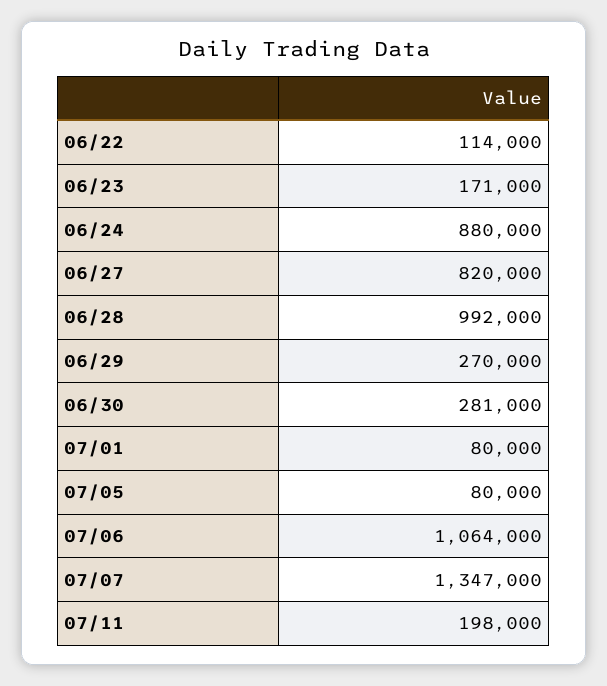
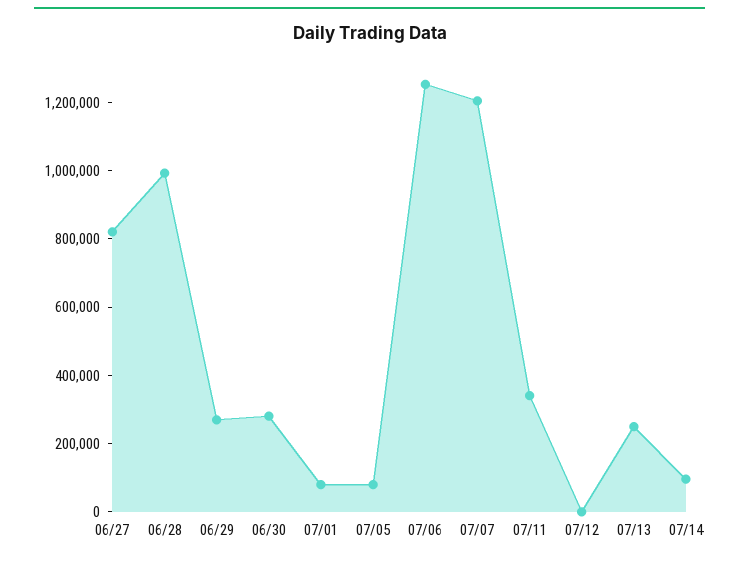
06/22: 114000 -> none
06/23: 171000 -> none
06/24: 880000 -> none
07/06: 1064000 -> 1250000
07/07: 1347000 -> 1200000
07/11: 198000 -> 350000
07/12: none -> 0
07/13: none -> 250000
07/14: none -> 100000

